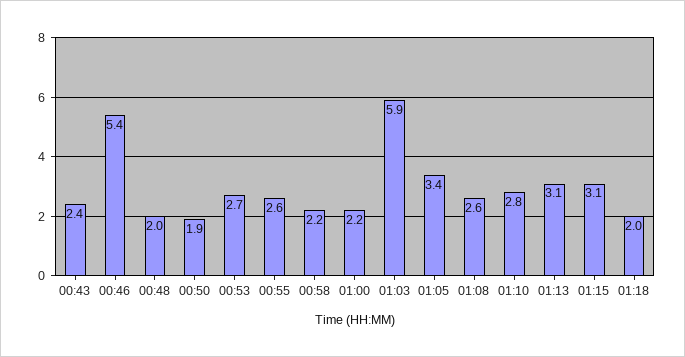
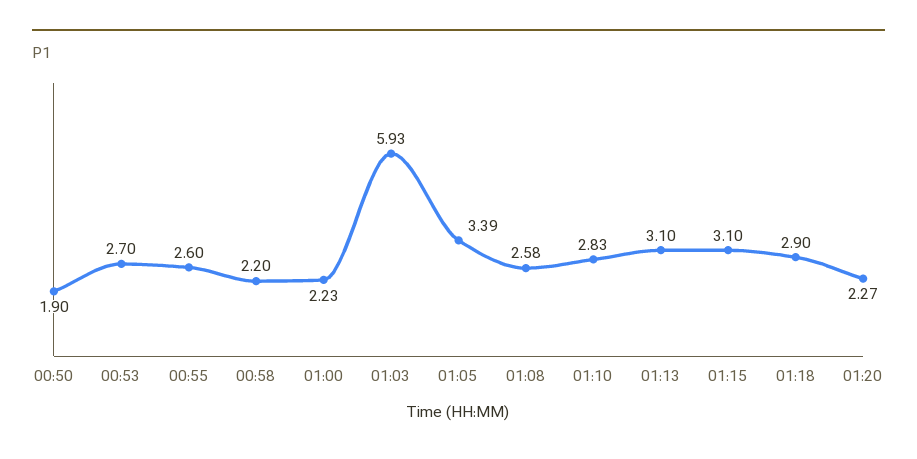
00:43: 2.4 -> none
00:46: 5.4 -> none
00:48: 2 -> none
01:18: 2 -> 2.9
01:20: none -> 2.27

